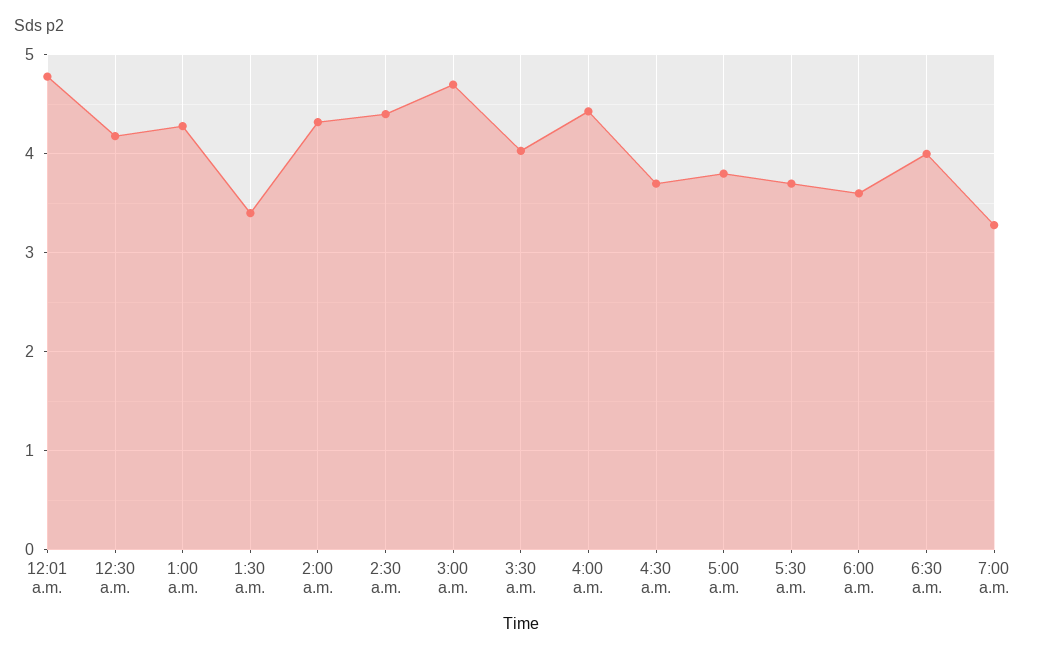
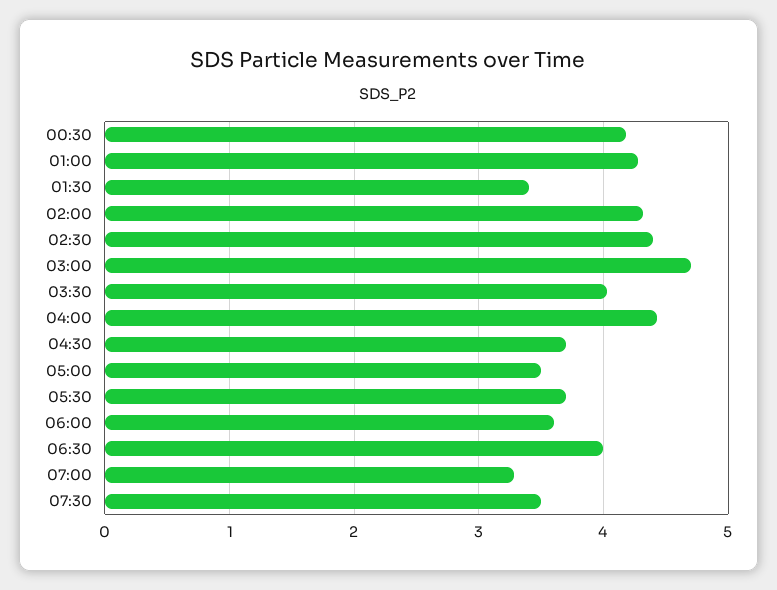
12:01 a.m.: 4.8 -> none
5:00 a.m.: 3.8 -> 3.5
07:30: none -> 3.5

